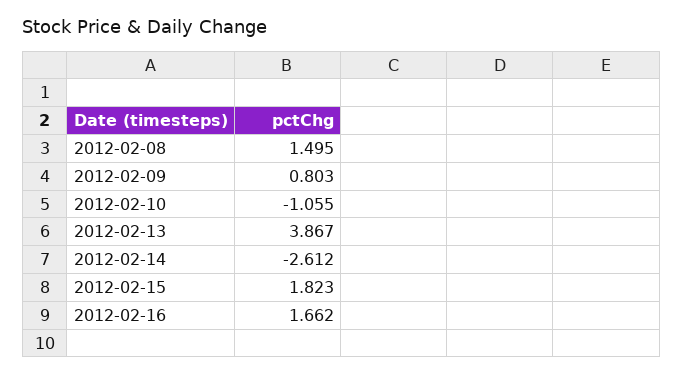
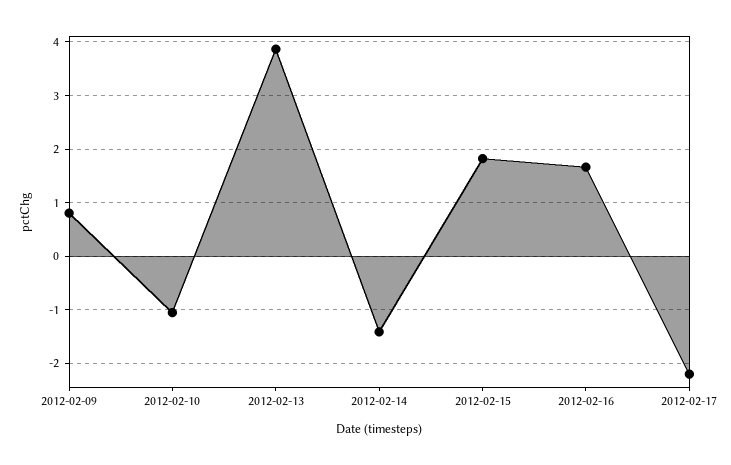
2012-02-08: 1.495 -> none
2012-02-14: -2.612 -> -1.4
2012-02-17: none -> -2.2

